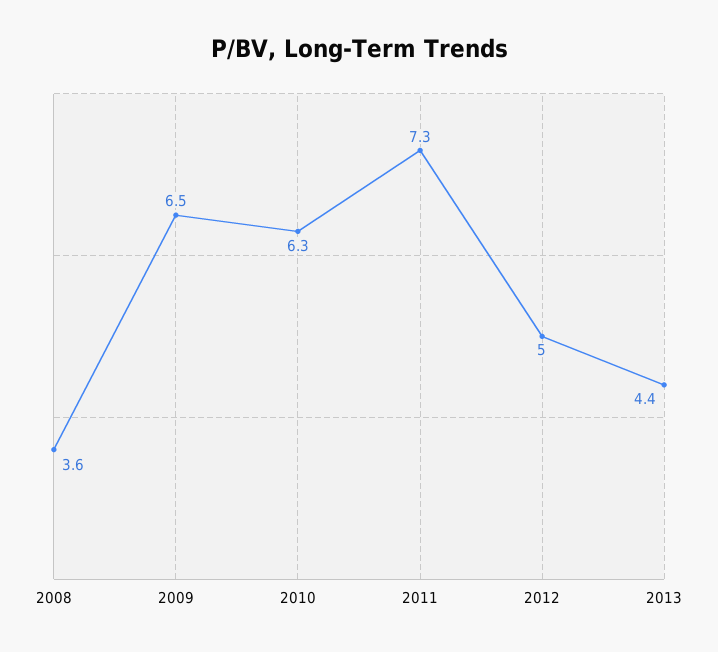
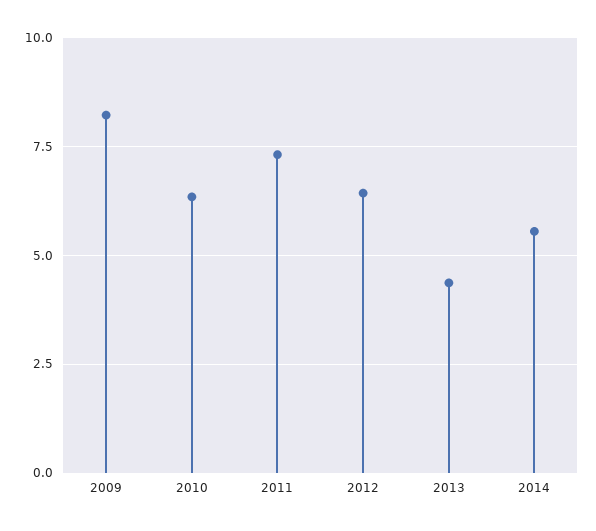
2008: 3.6 -> none
2009: 6.5 -> 8.25
2012: 5 -> 6.5
2014: none -> 5.5

